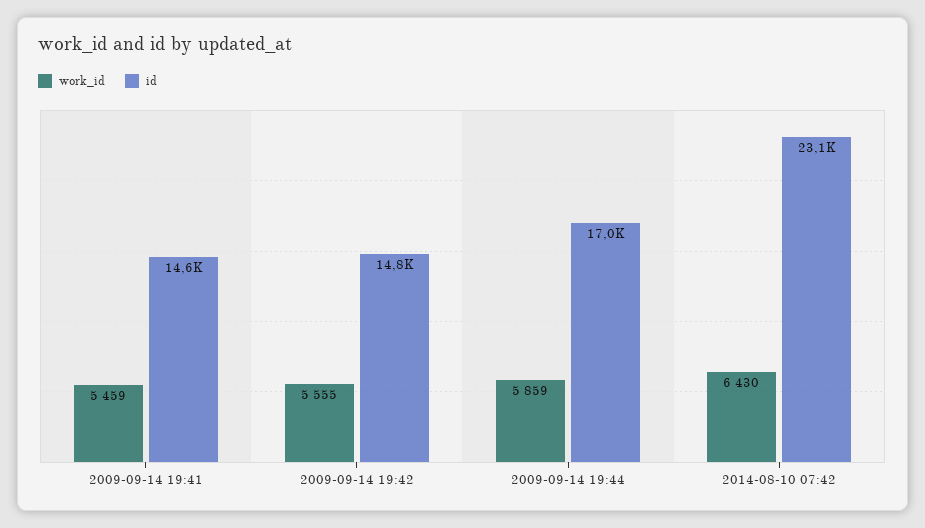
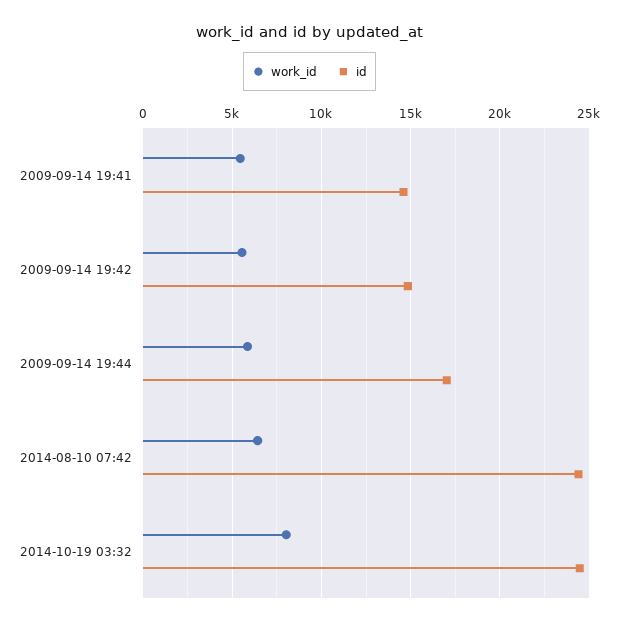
id, 2014-08-10 07:42: 23100 -> 24500
work_id, 2014-10-19 03:32: none -> 8000
id, 2014-10-19 03:32: none -> 24500

